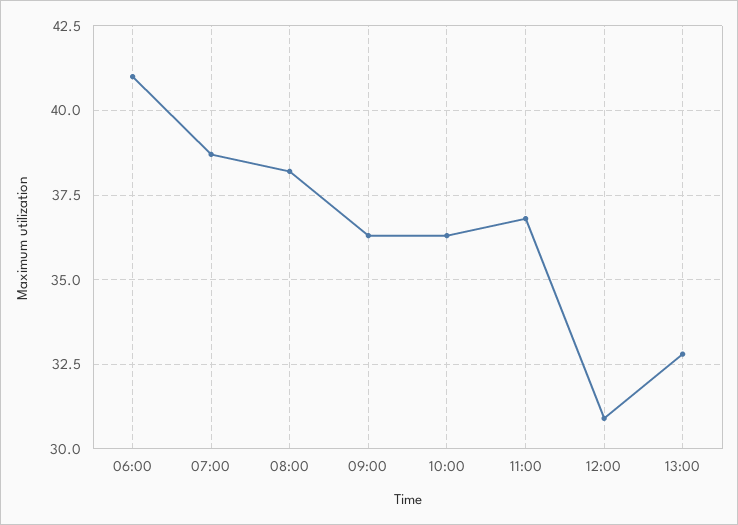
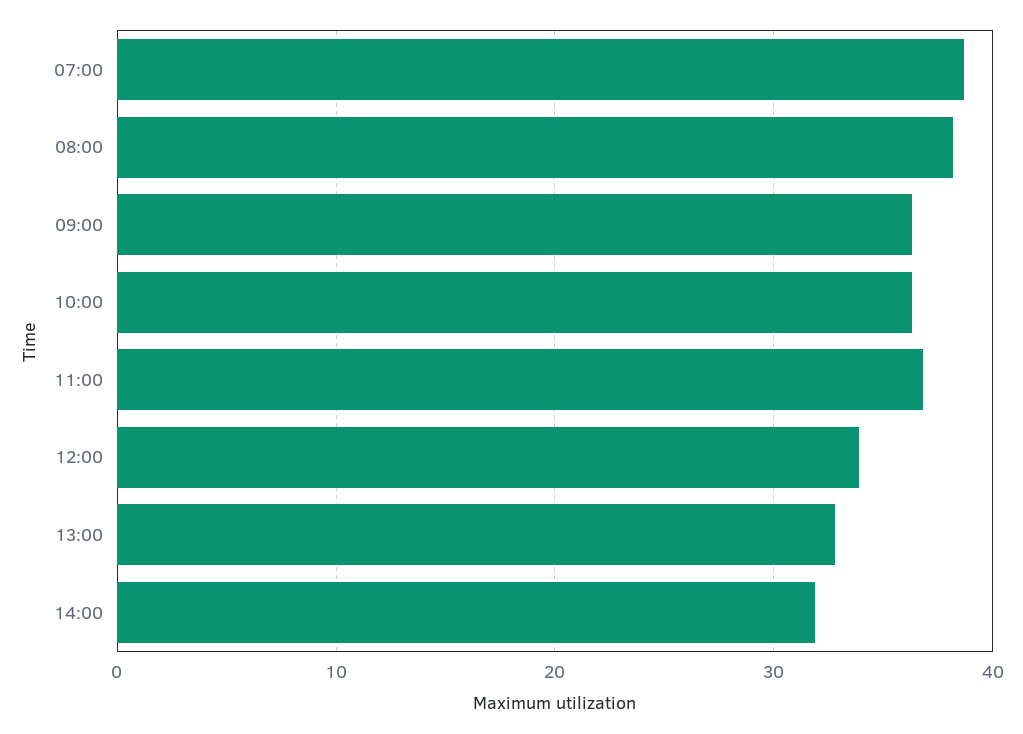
06:00: 41 -> none
12:00: 31 -> 34
14:00: none -> 32

